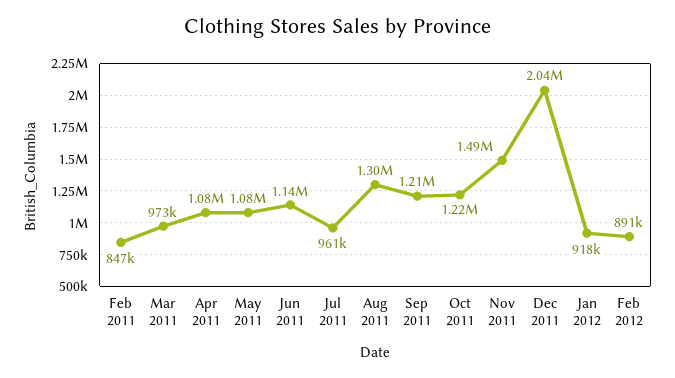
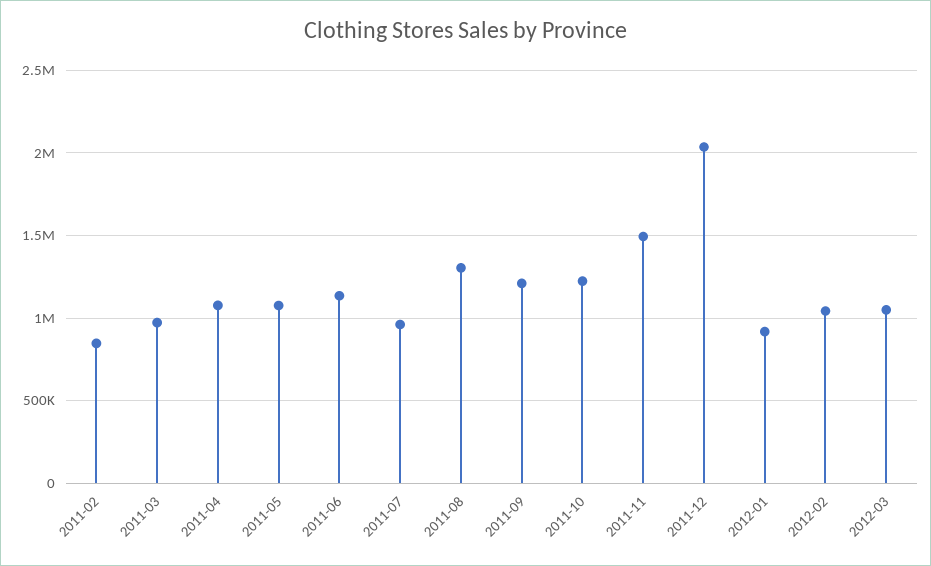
Feb 2012: 891000 -> 1050000
2012-03: none -> 1050000

